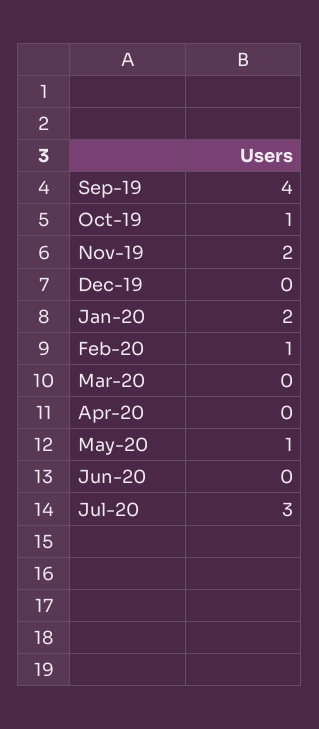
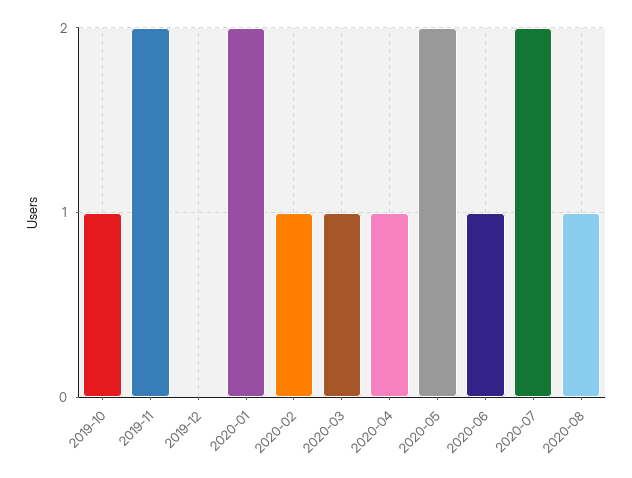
Sep-19: 4 -> none
Mar-20: 0 -> 1
Apr-20: 0 -> 1
May-20: 1 -> 2
Jun-20: 0 -> 1
Jul-20: 3 -> 2
2020-08: none -> 1

